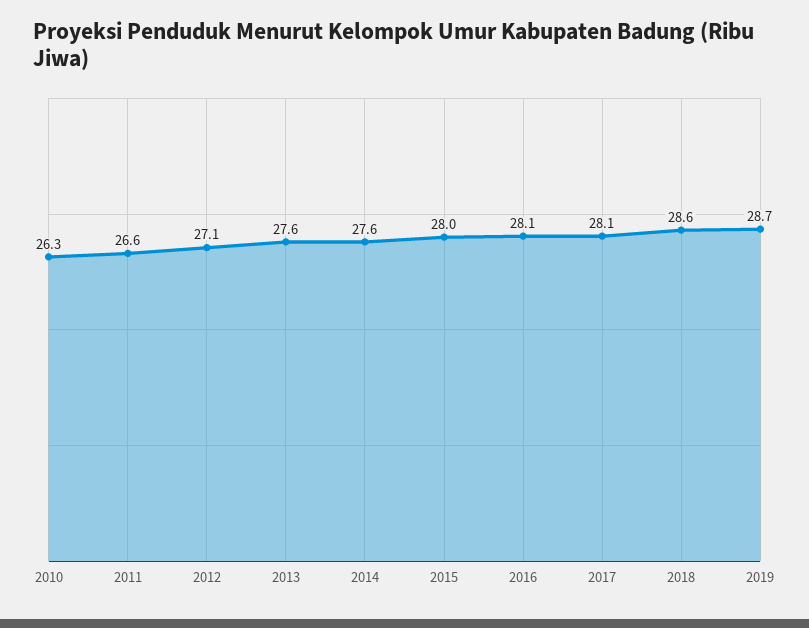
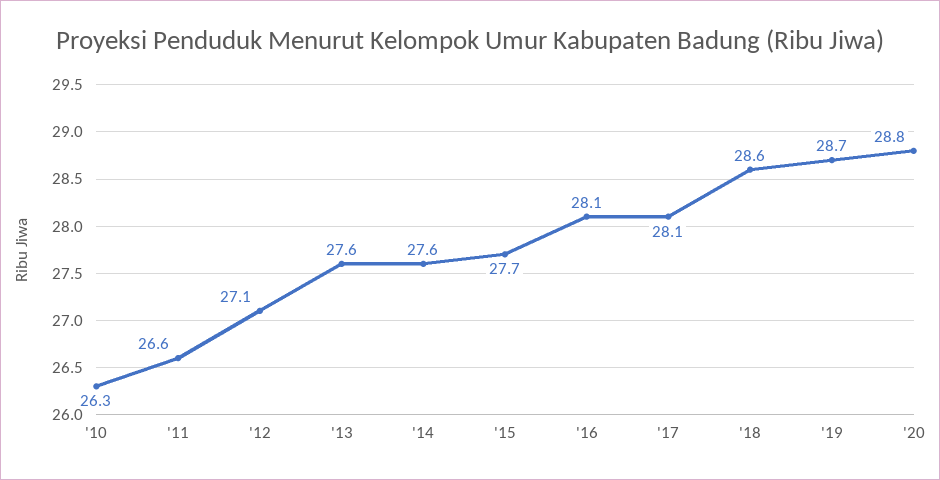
2015: 28 -> 27.7
'20: none -> 28.8

